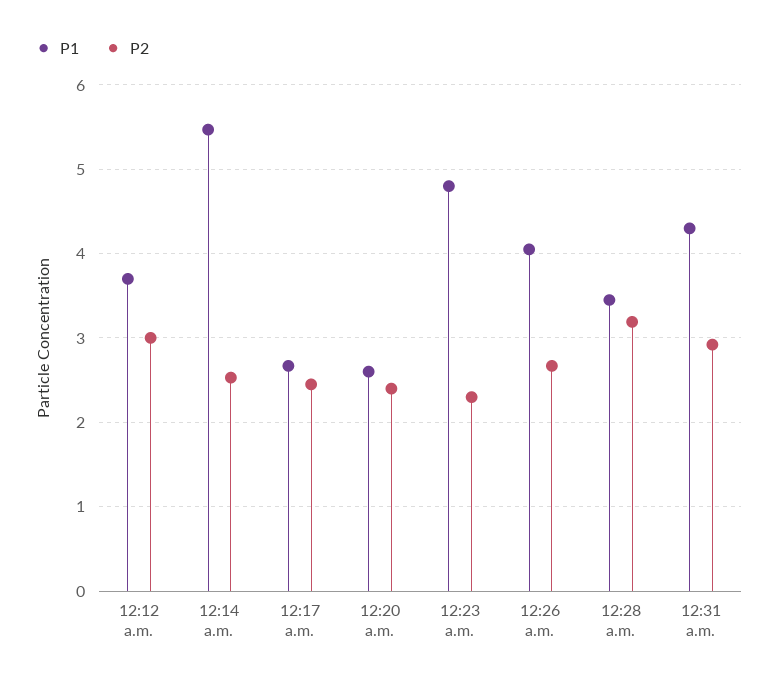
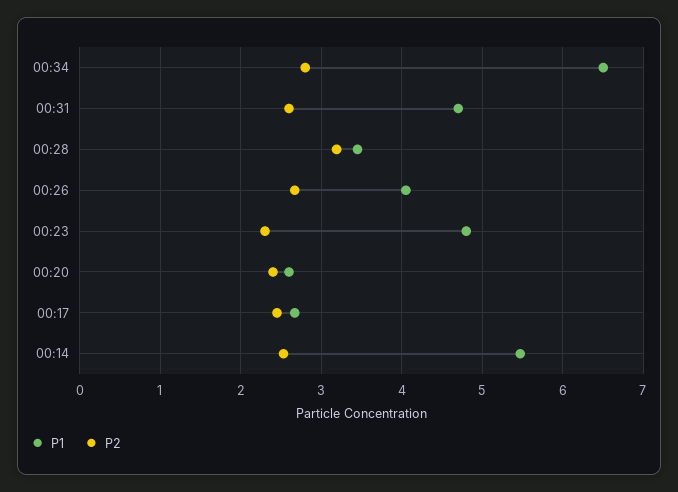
P1, 12:12 a.m.: 3.7 -> none
P2, 12:12 a.m.: 3 -> none
P1, 12:31 a.m.: 4.3 -> 4.7
P2, 12:31 a.m.: 2.9 -> 2.6
P1, 00:34: none -> 6.5
P2, 00:34: none -> 2.8

